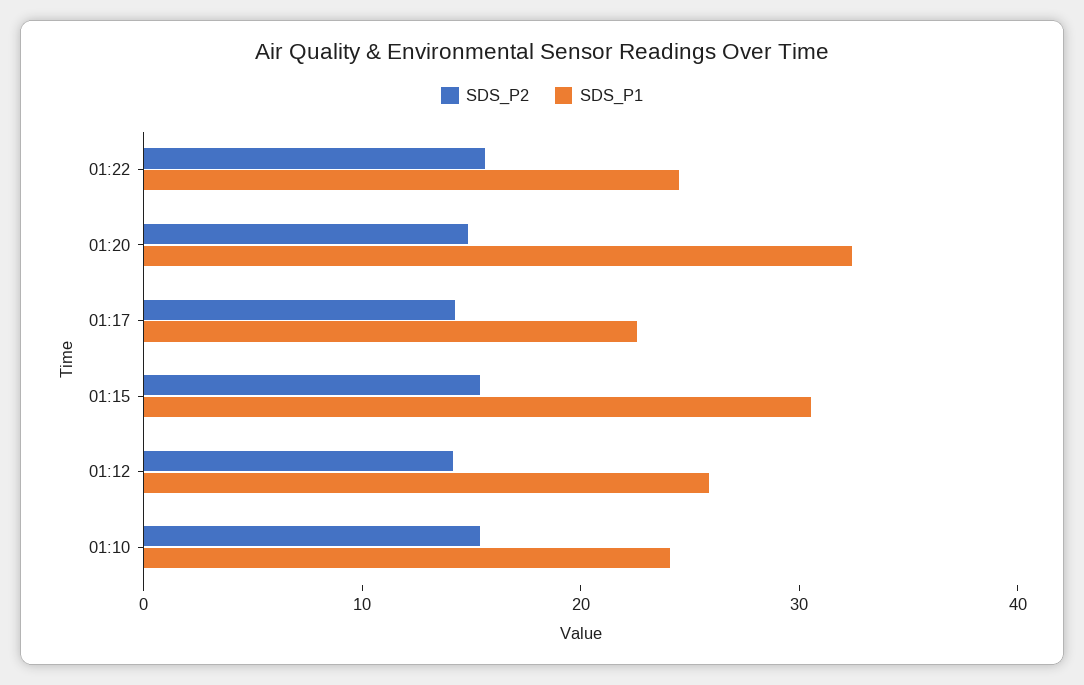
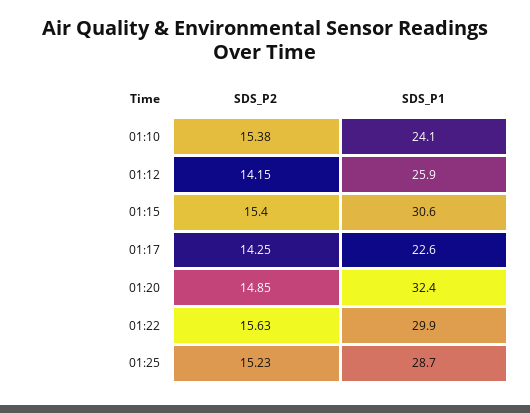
SDS_P1, 01:22: 24 -> 29.9
SDS_P2, 01:25: none -> 15.23
SDS_P1, 01:25: none -> 28.7

